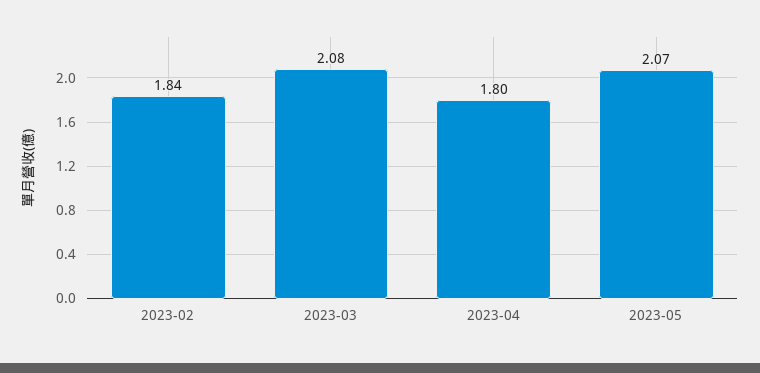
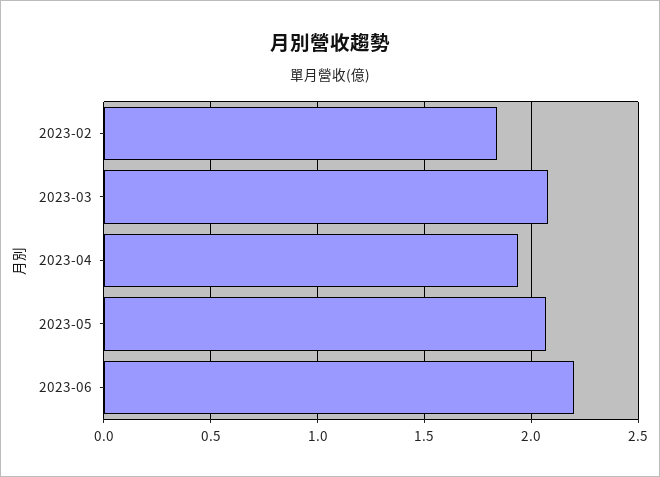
2023-04: 1.8 -> 1.95
2023-06: none -> 2.2

